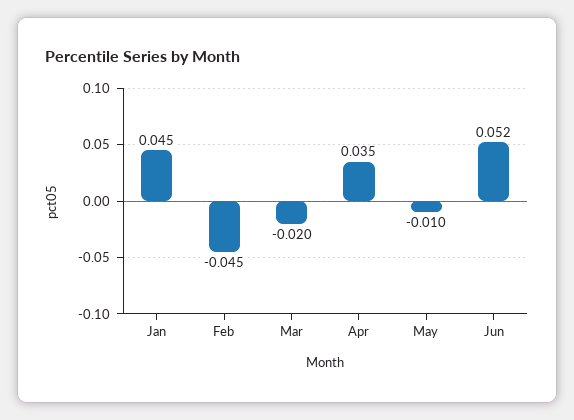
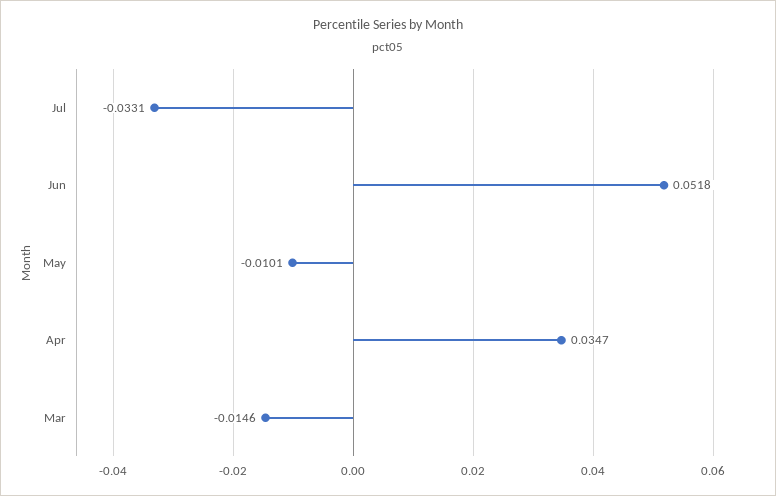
Jan: 0.045 -> none
Feb: -0.045 -> none
Mar: -0.02 -> -0.0146
Jul: none -> -0.0331

